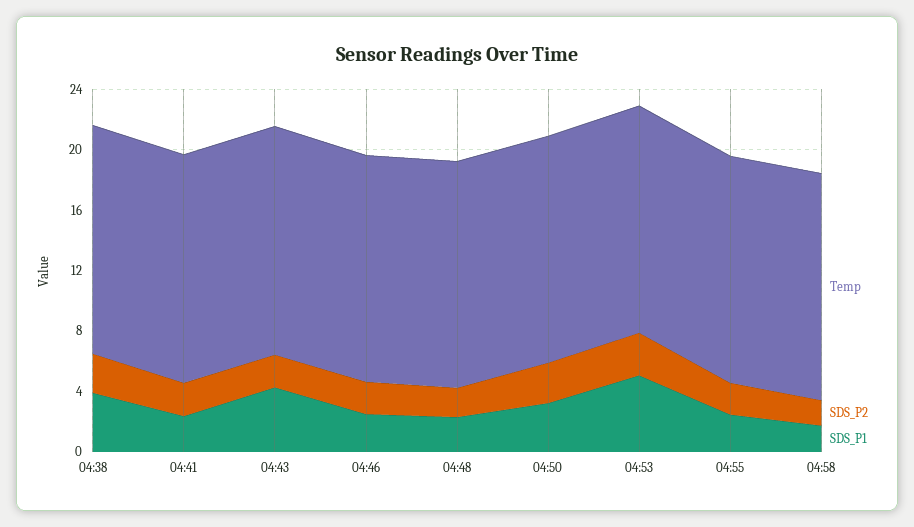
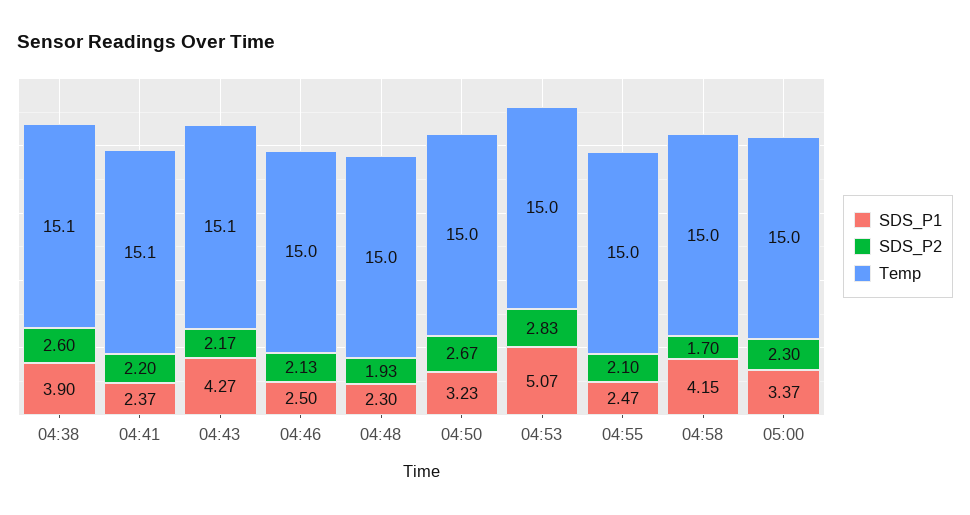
SDS_P1, 04:58: 2 -> 4.15
SDS_P1, 05:00: none -> 3.37
SDS_P2, 05:00: none -> 2.3
Temp, 05:00: none -> 15

